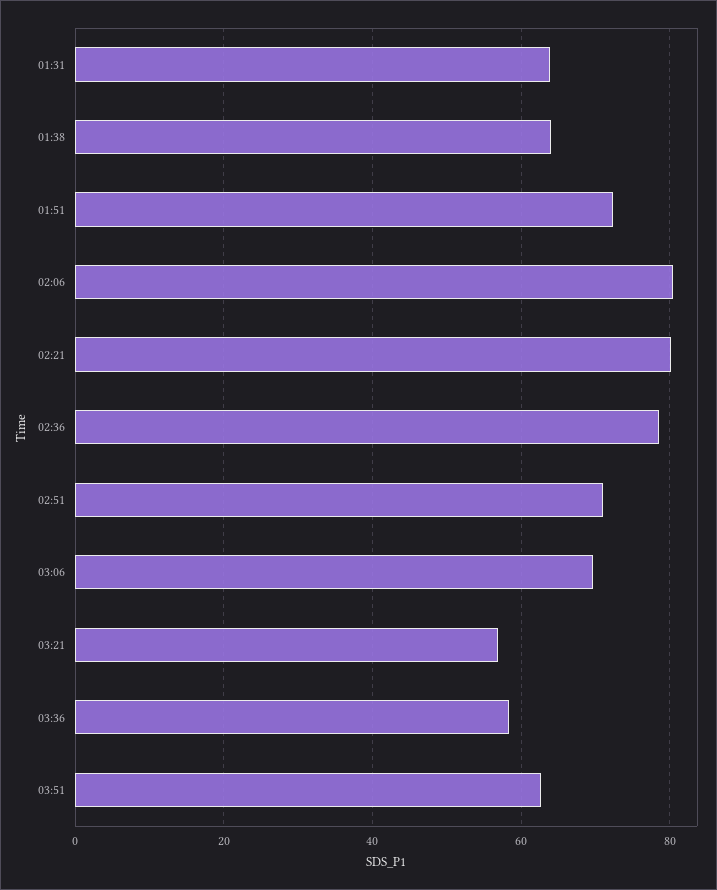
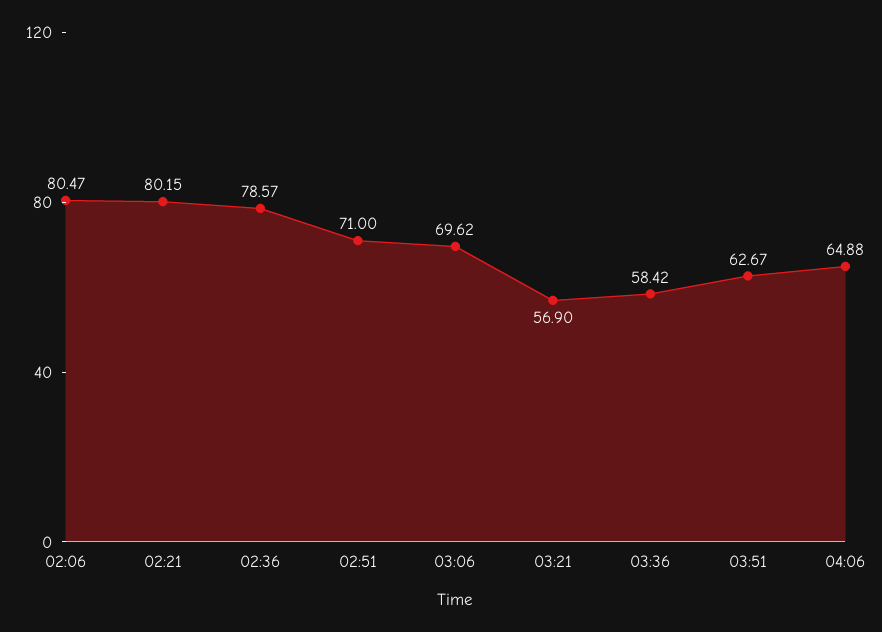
01:31: 64 -> none
01:38: 64 -> none
01:51: 72 -> none
04:06: none -> 64.88

